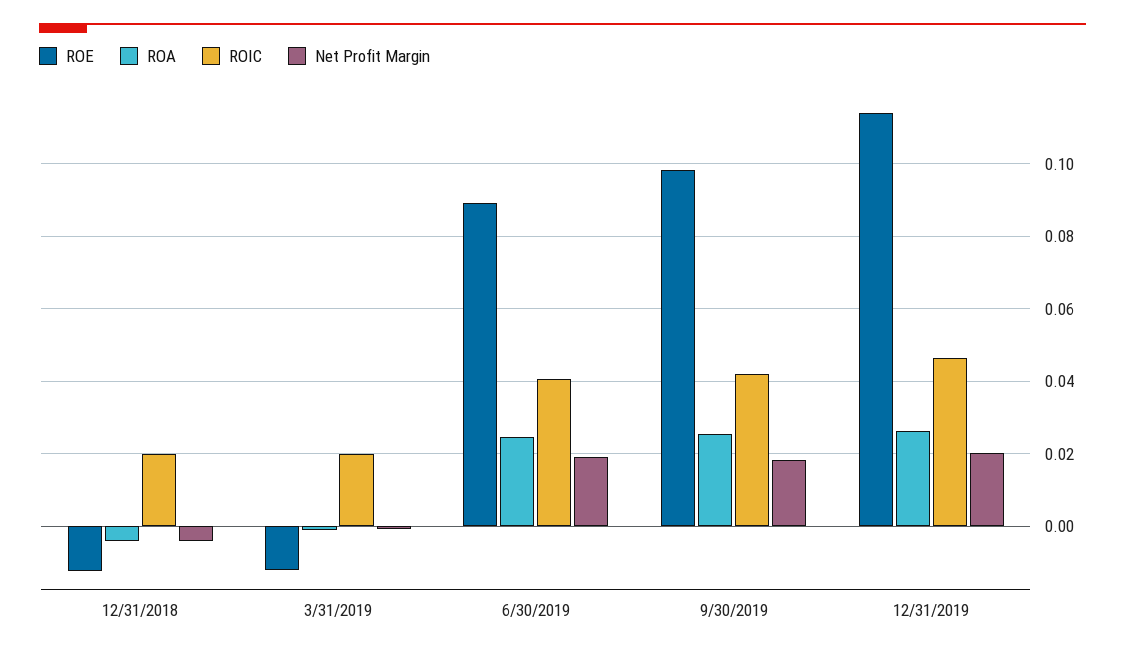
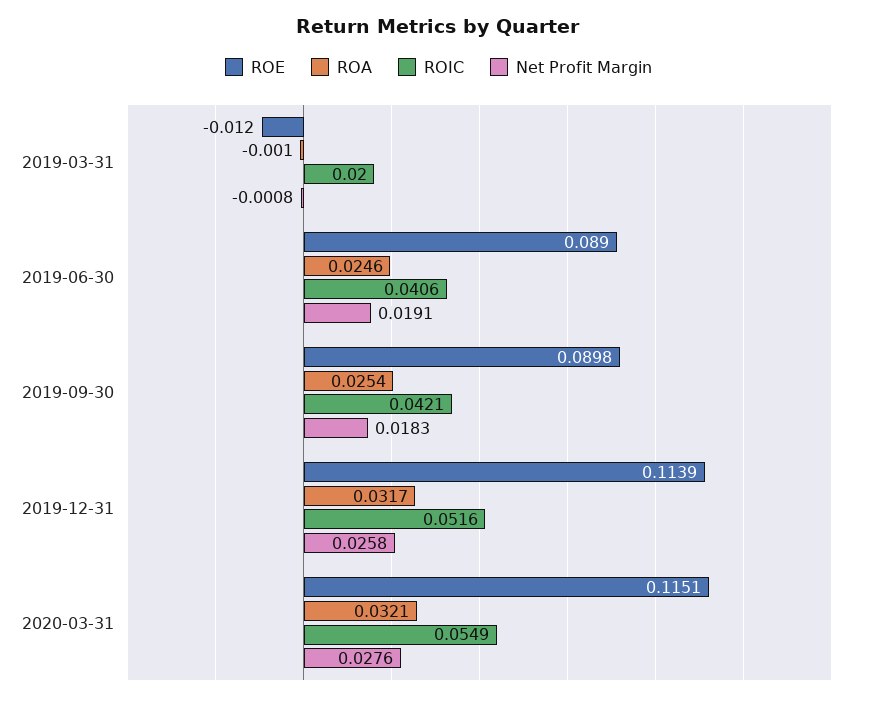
ROE, 12/31/2018: -0.012 -> none
ROA, 12/31/2018: -0.004 -> none
ROIC, 12/31/2018: 0.02 -> none
Net Profit Margin, 12/31/2018: -0.004 -> none
ROE, 9/30/2019: 0.098 -> 0.0898
ROA, 12/31/2019: 0.026 -> 0.0317
ROIC, 12/31/2019: 0.046 -> 0.0516
Net Profit Margin, 12/31/2019: 0.02 -> 0.0258
ROE, 2020-03-31: none -> 0.1151
ROA, 2020-03-31: none -> 0.0321
ROIC, 2020-03-31: none -> 0.0549
Net Profit Margin, 2020-03-31: none -> 0.0276

